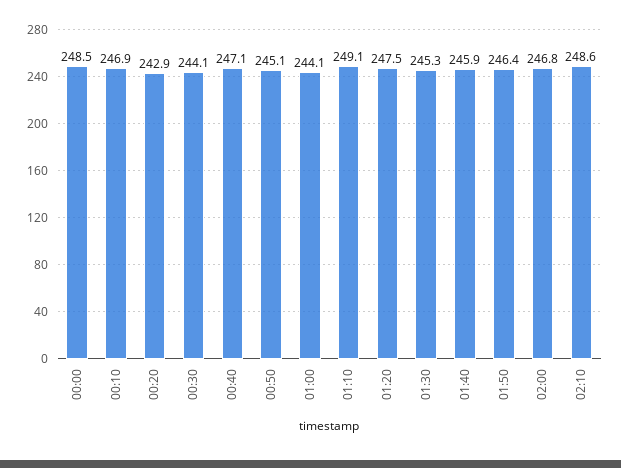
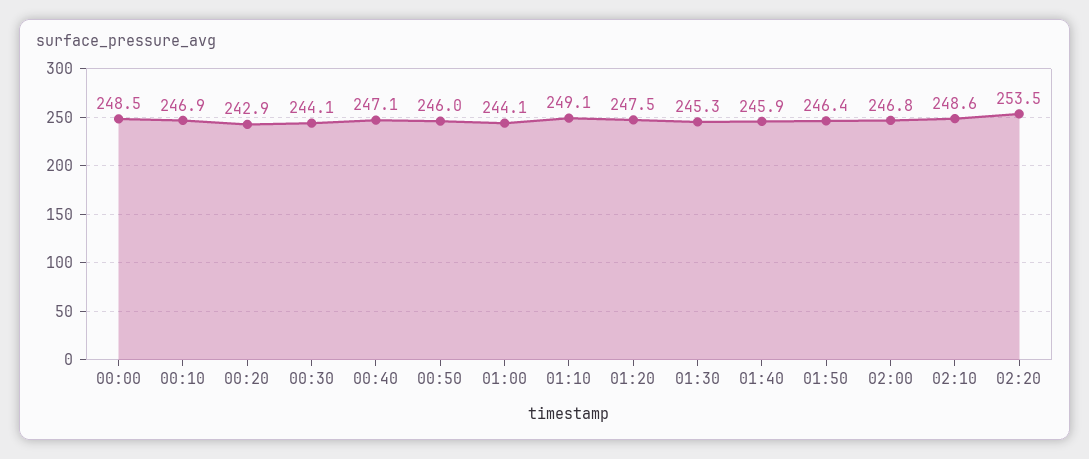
00:50: 245.1 -> 246
02:20: none -> 253.5

